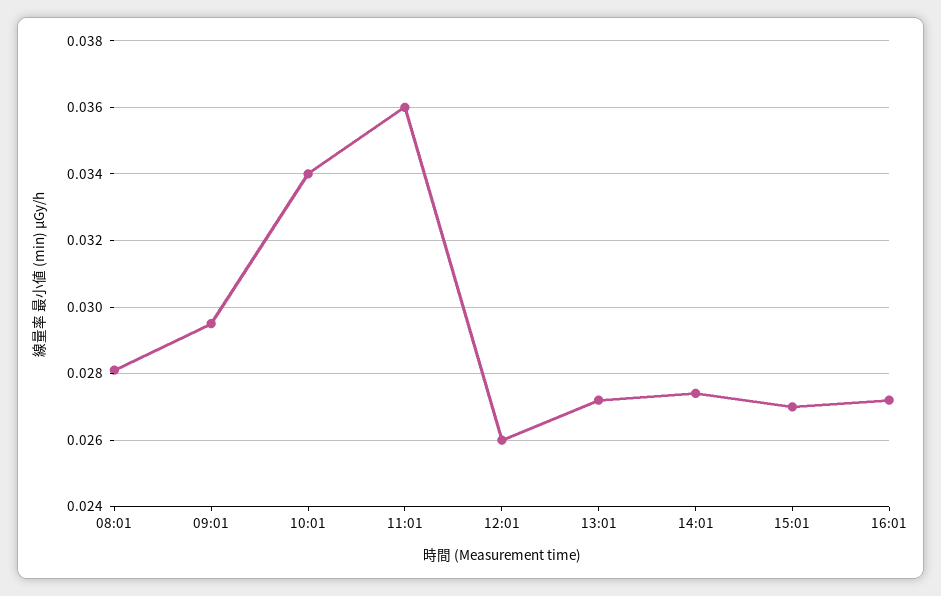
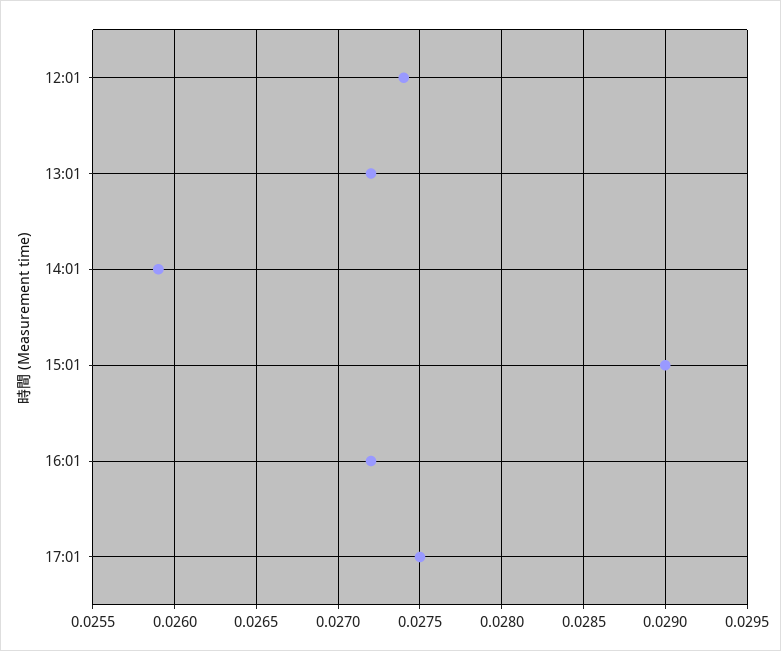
08:01: 0.028 -> none
09:01: 0.0295 -> none
10:01: 0.034 -> none
11:01: 0.036 -> none
12:01: 0.026 -> 0.0274
14:01: 0.0275 -> 0.0259
15:01: 0.027 -> 0.029
17:01: none -> 0.0275

